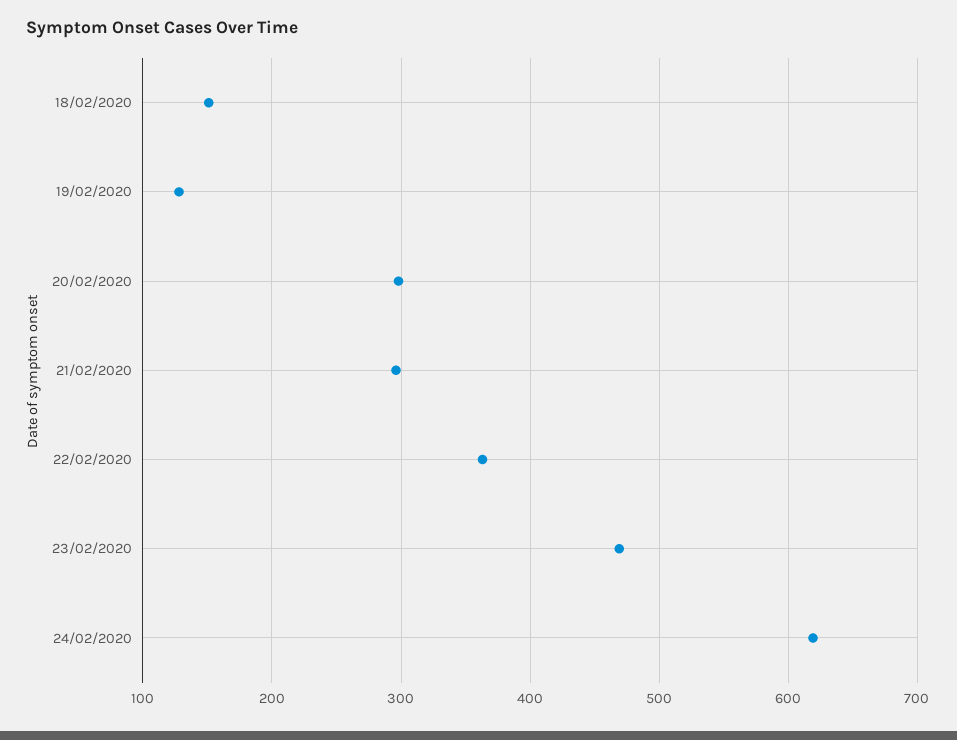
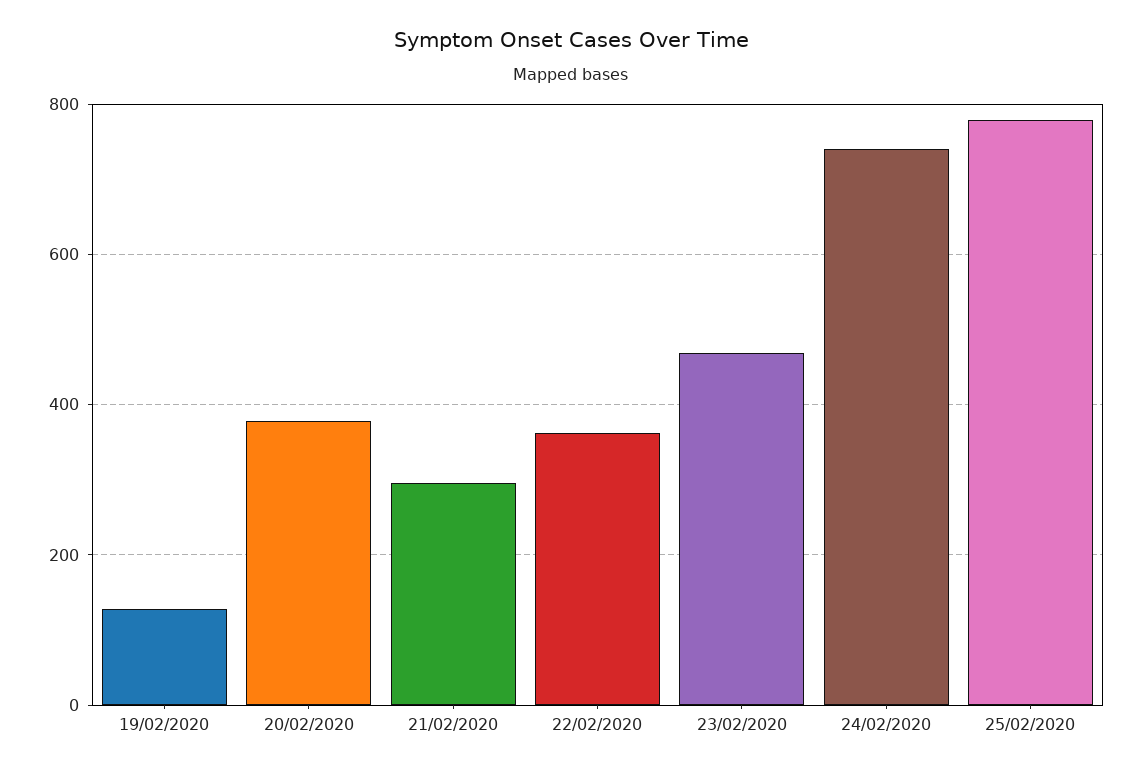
18/02/2020: 150 -> none
20/02/2020: 300 -> 380
24/02/2020: 620 -> 740
25/02/2020: none -> 780

